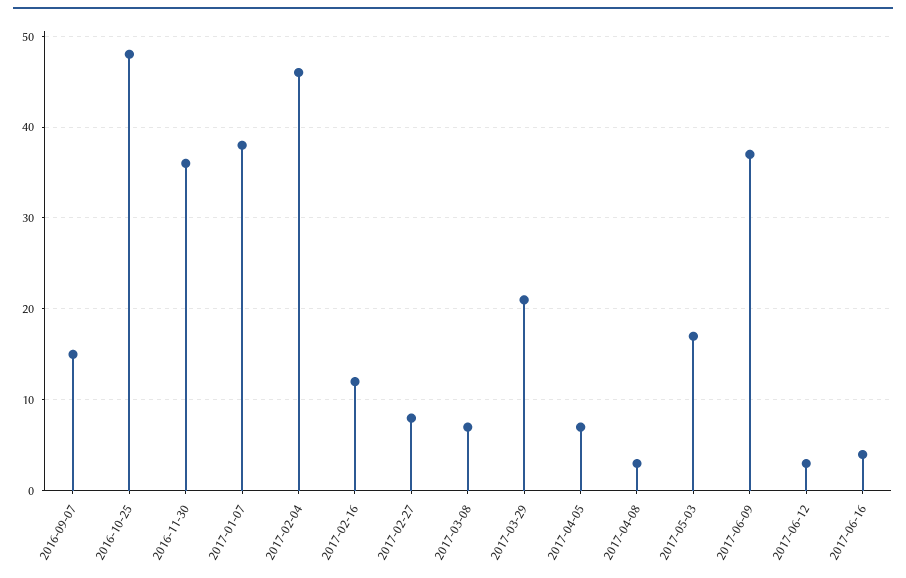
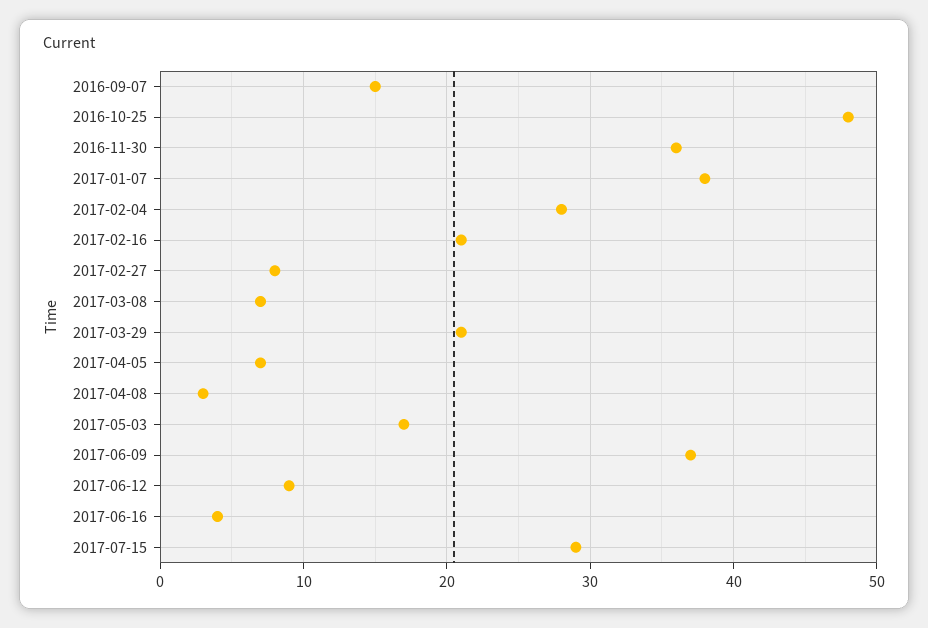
2017-02-04: 46 -> 28
2017-02-16: 12 -> 21
2017-06-12: 3 -> 9
2017-07-15: none -> 29

